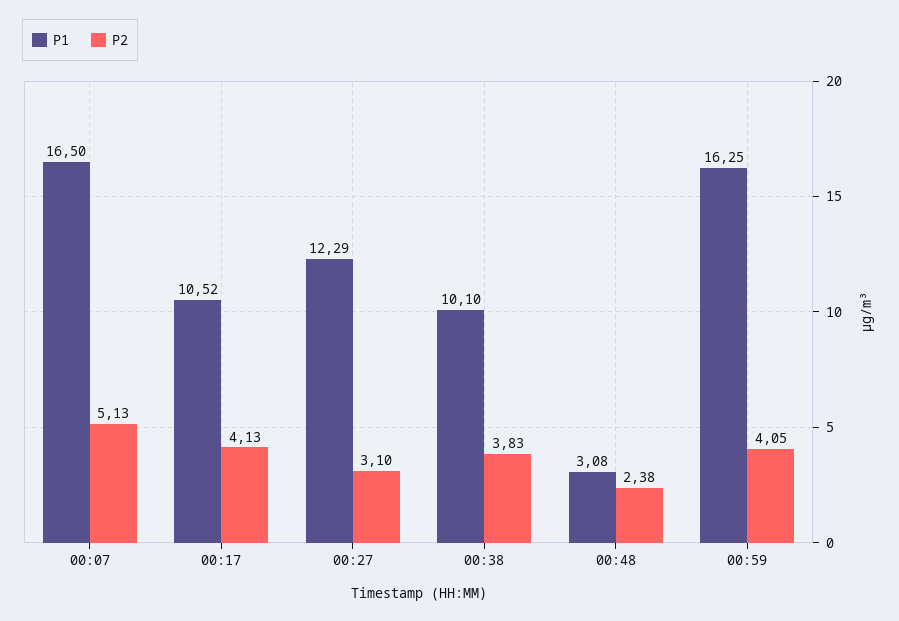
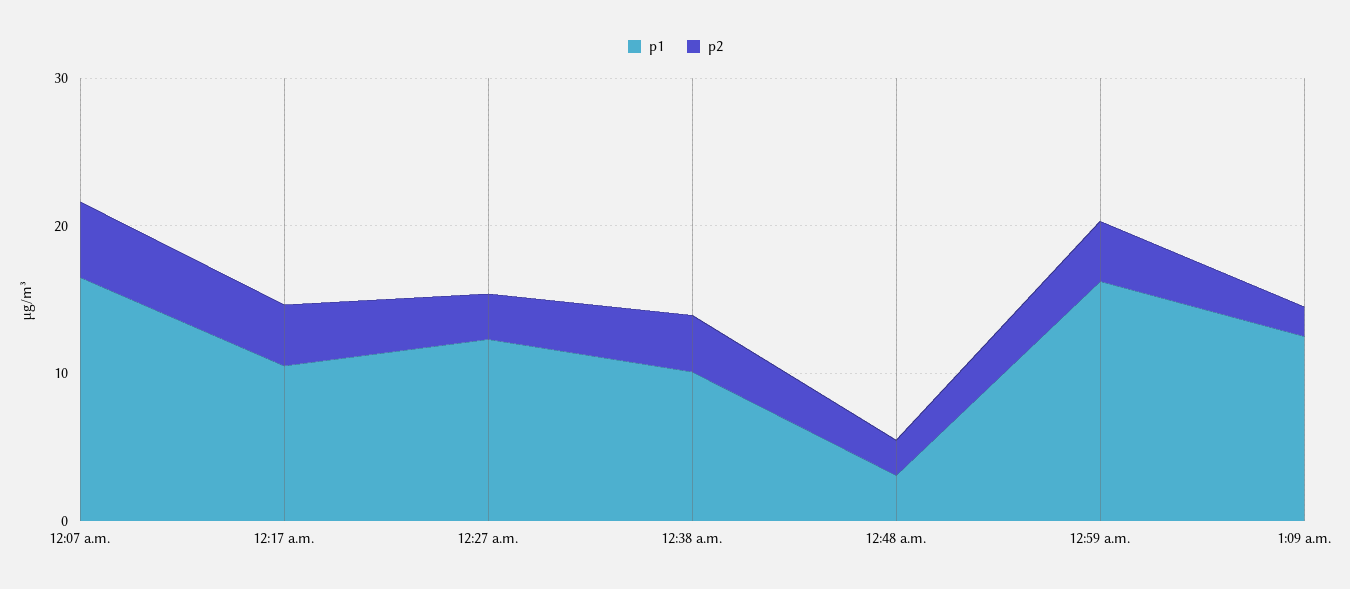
P1, 1:09 a.m.: none -> 12
P2, 1:09 a.m.: none -> 2

